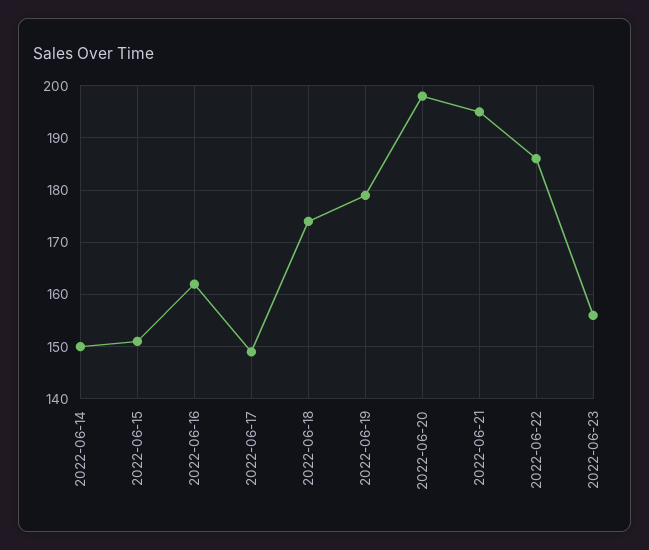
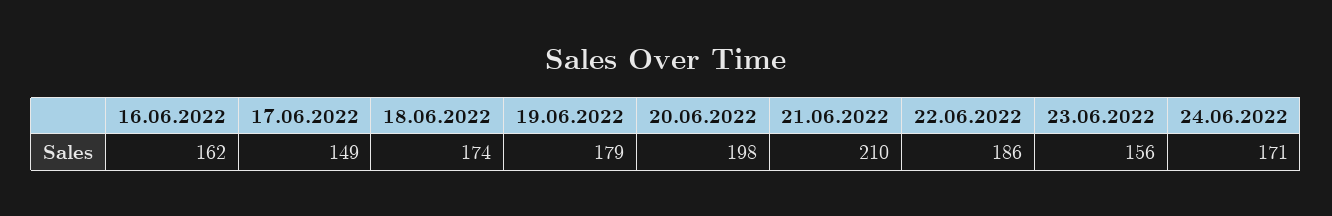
2022-06-14: 150 -> none
2022-06-15: 150 -> none
2022-06-21: 195 -> 210
24.06.2022: none -> 171

